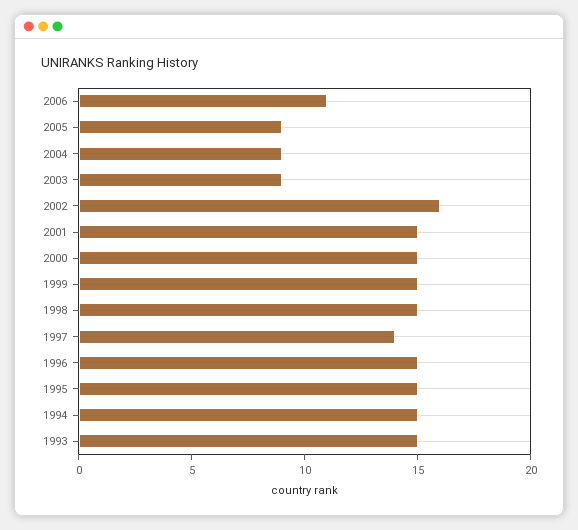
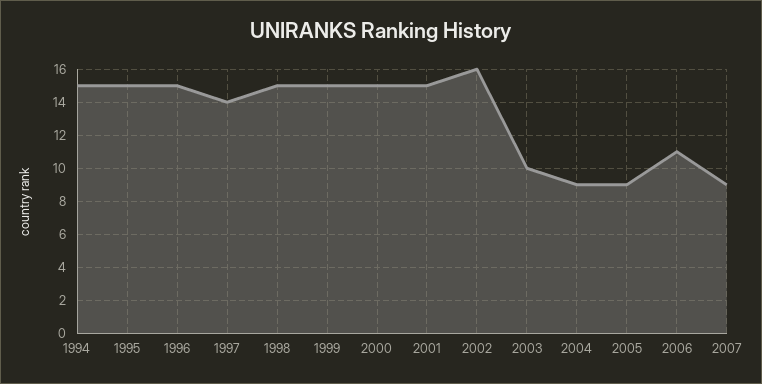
2003: 9 -> 10
1993: 15 -> none
2007: none -> 9

